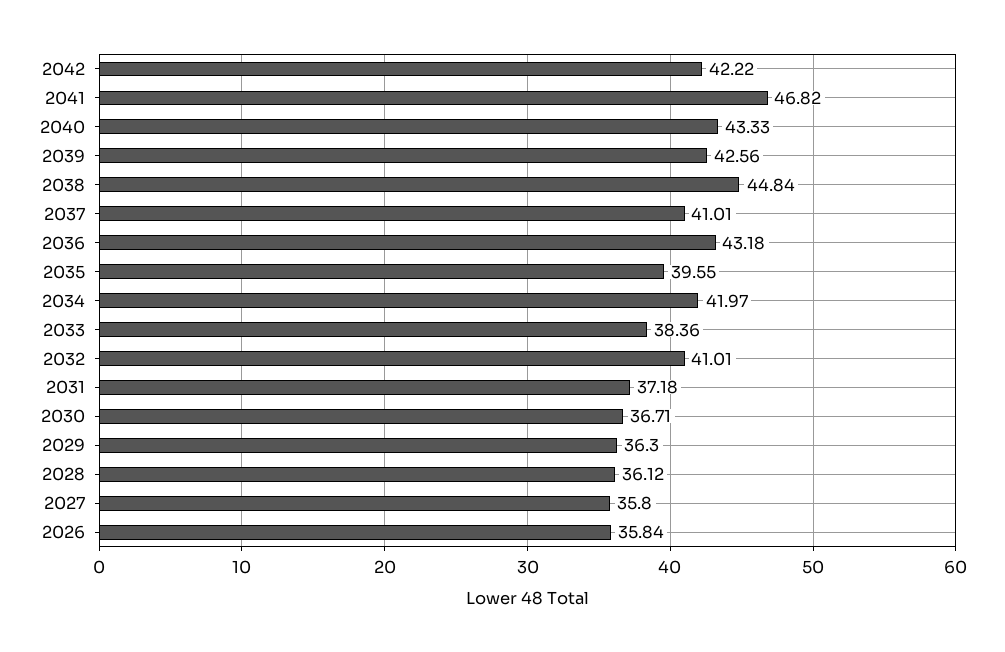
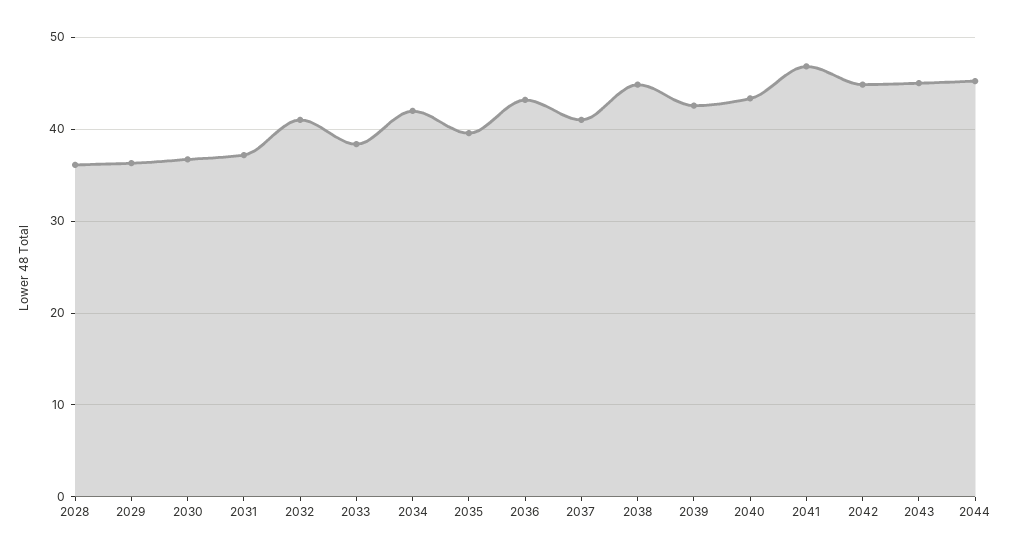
2042: 42.22 -> 45
2027: 35.8 -> none
2026: 35.84 -> none
2043: none -> 45
2044: none -> 45

